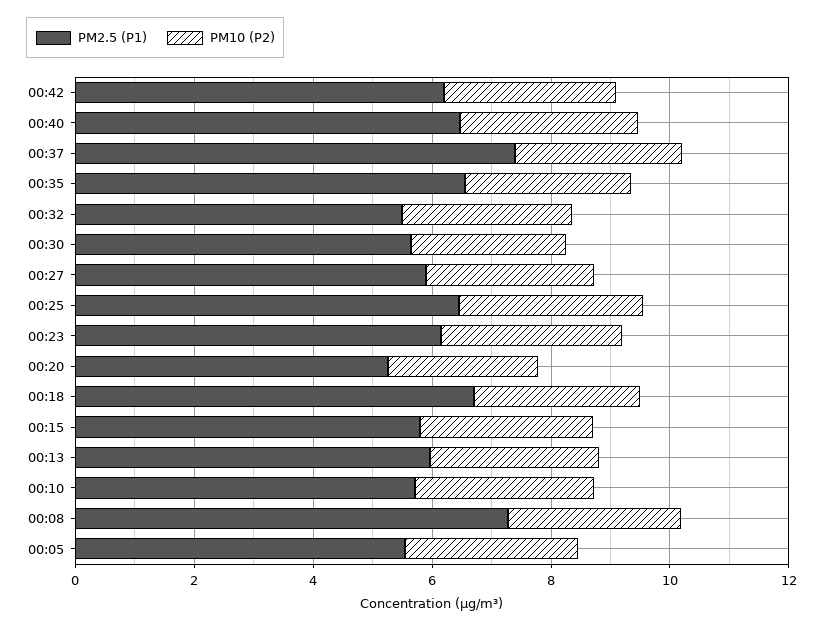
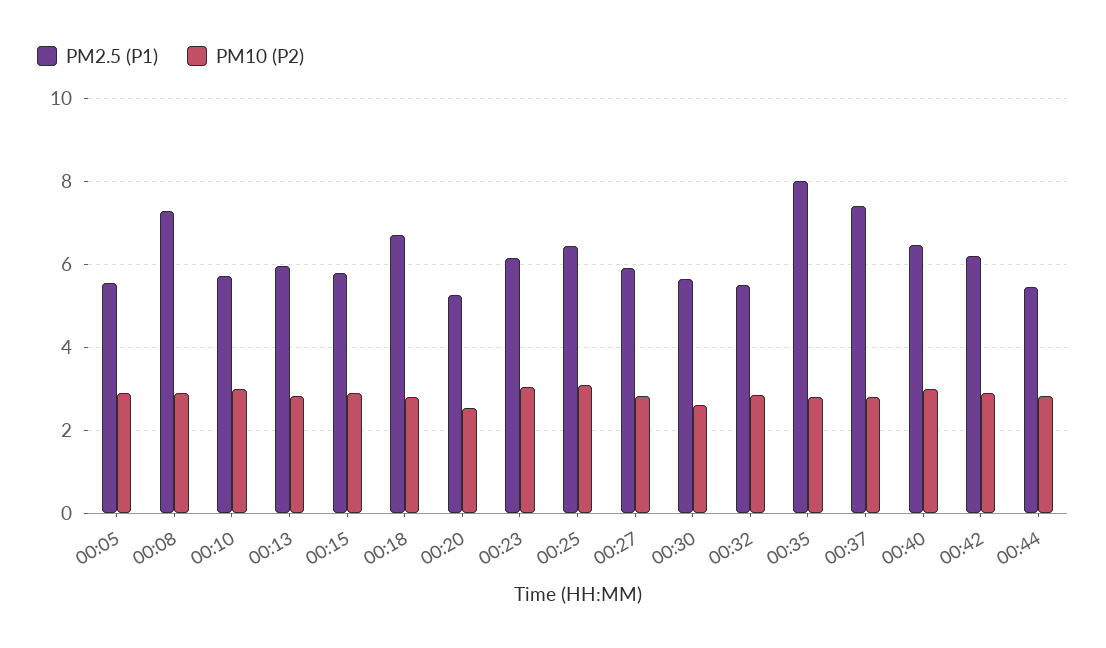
PM2.5 (P1), 00:35: 6.5 -> 8
PM2.5 (P1), 00:44: none -> 5.4
PM10 (P2), 00:44: none -> 2.8

